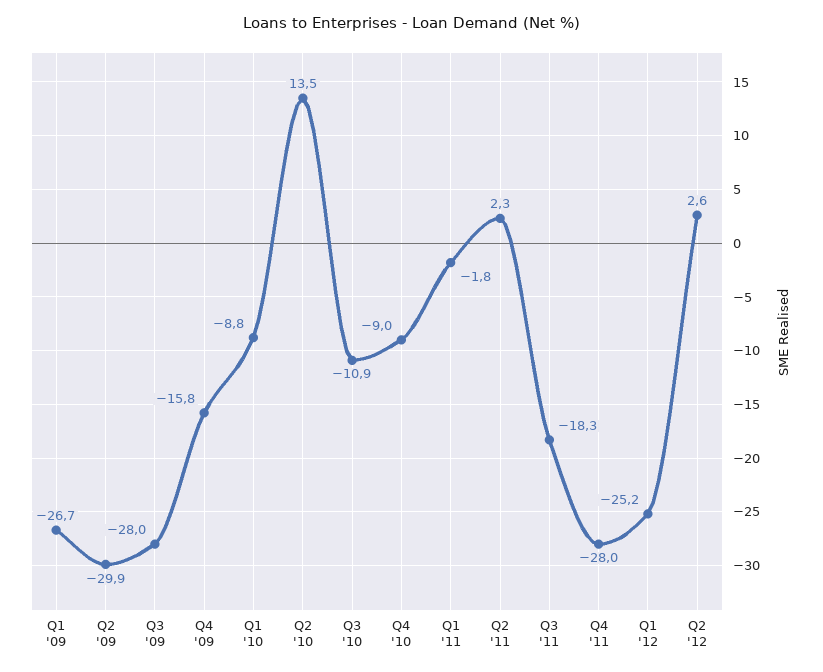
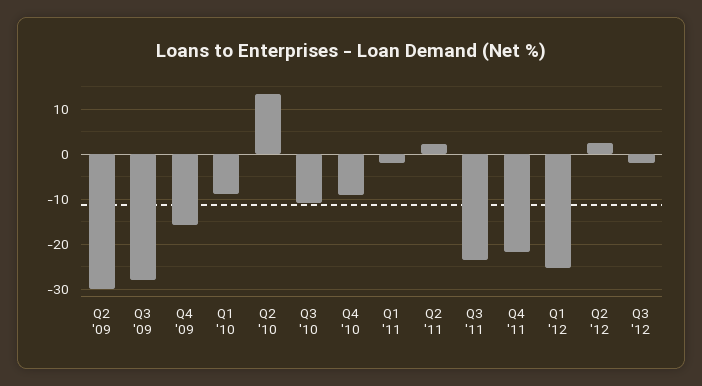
Q1 '09: -26.7 -> none
Q3 '11: -18.3 -> -24
Q4 '11: -28 -> -22
Q3 '12: none -> -2

